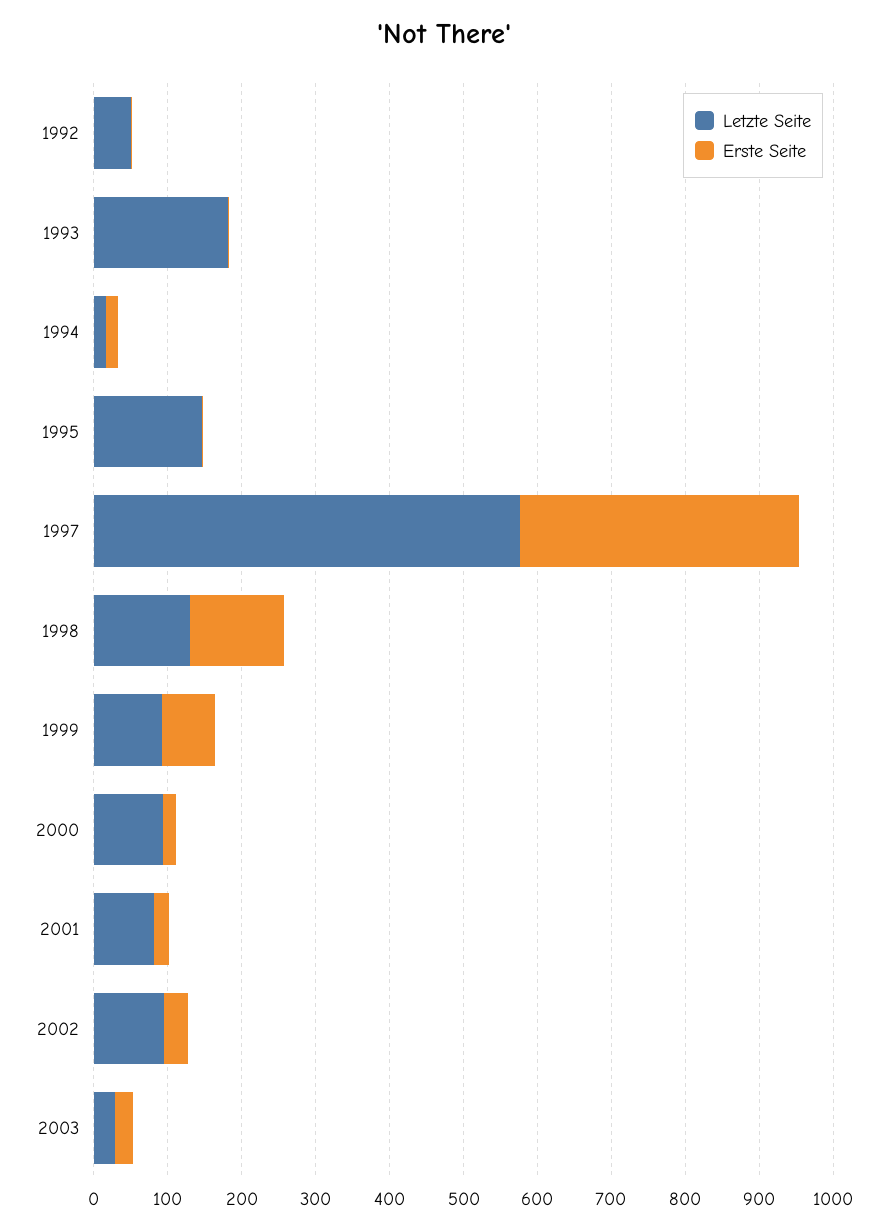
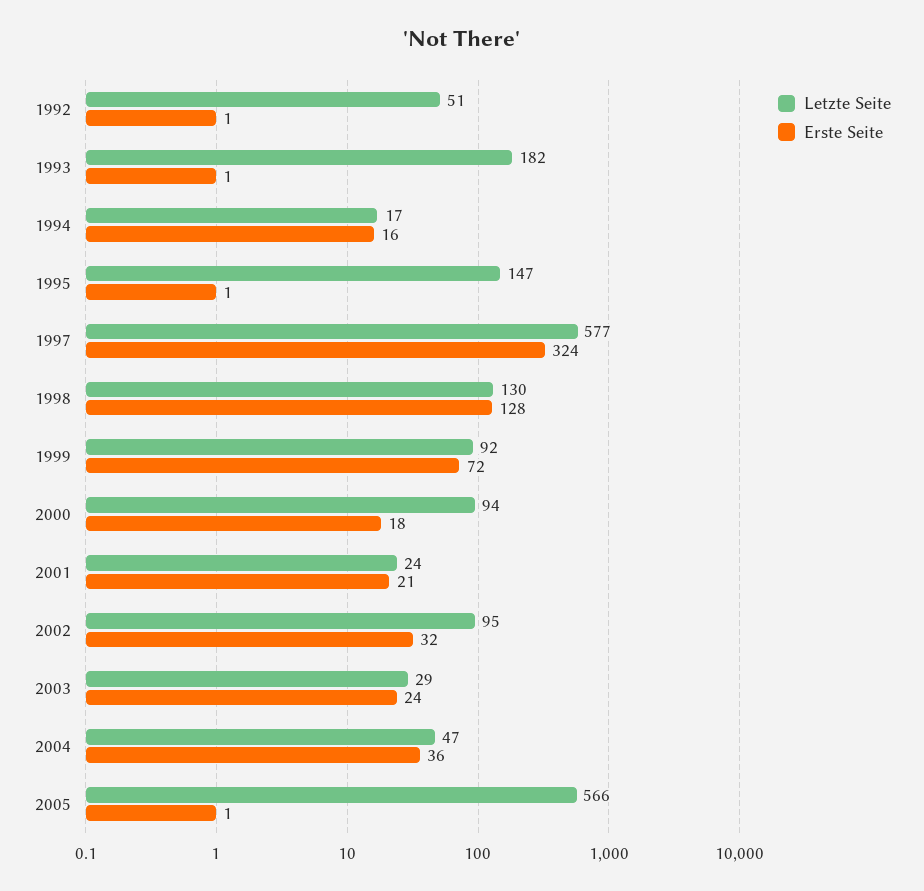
Erste Seite, 1997: 380 -> 324
Letzte Seite, 2001: 80 -> 24
Letzte Seite, 2004: none -> 47
Erste Seite, 2004: none -> 36
Letzte Seite, 2005: none -> 566
Erste Seite, 2005: none -> 1

